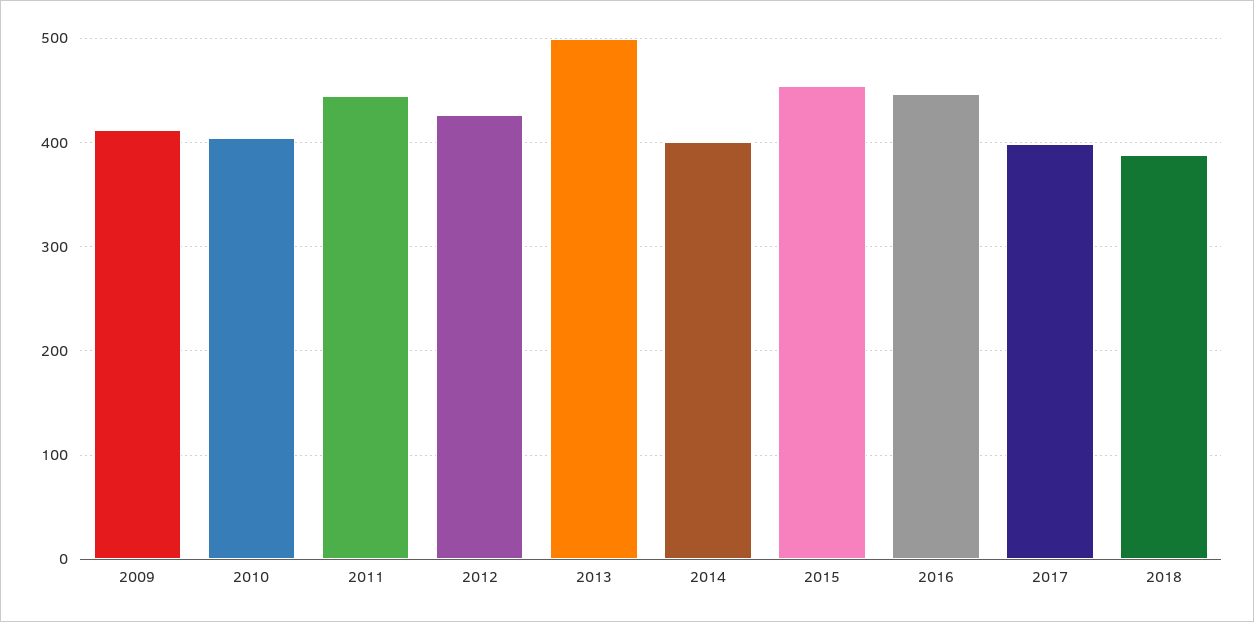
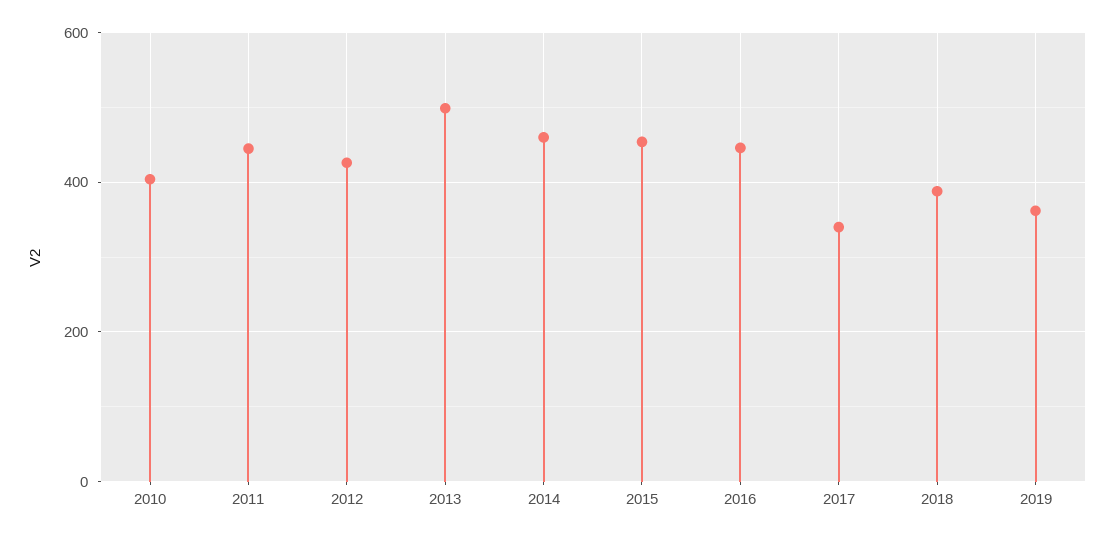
2009: 410 -> none
2014: 400 -> 460
2017: 400 -> 340
2019: none -> 360

